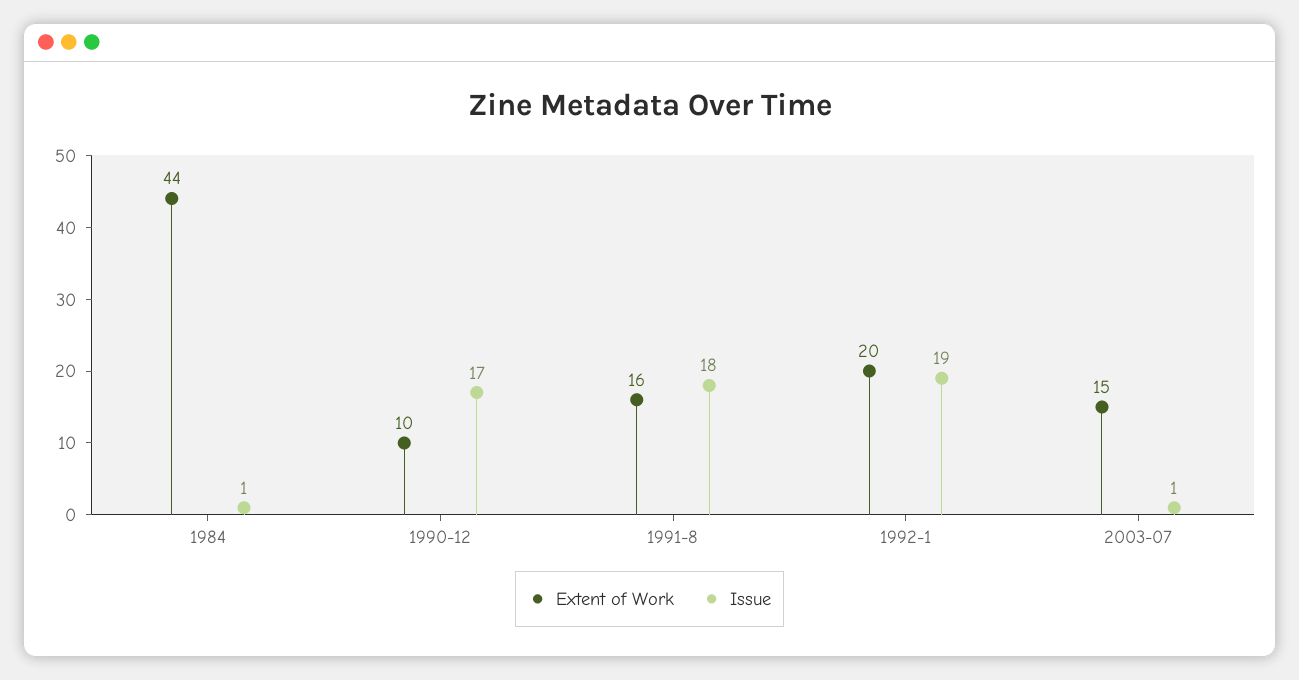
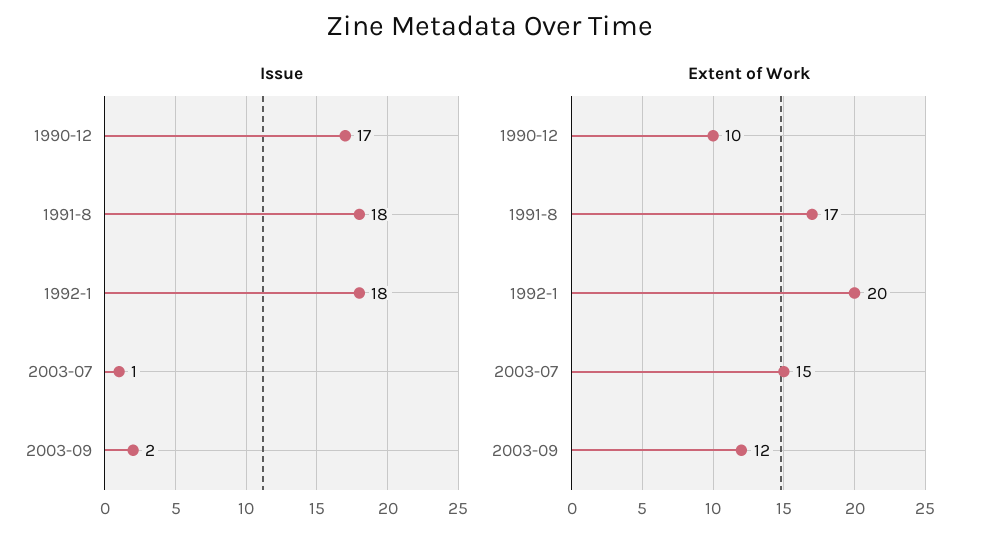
Extent of Work, 1984: 44 -> none
Issue, 1984: 1 -> none
Extent of Work, 1991-8: 16 -> 17
Issue, 1992-1: 19 -> 18
Issue, 2003-09: none -> 2
Extent of Work, 2003-09: none -> 12

